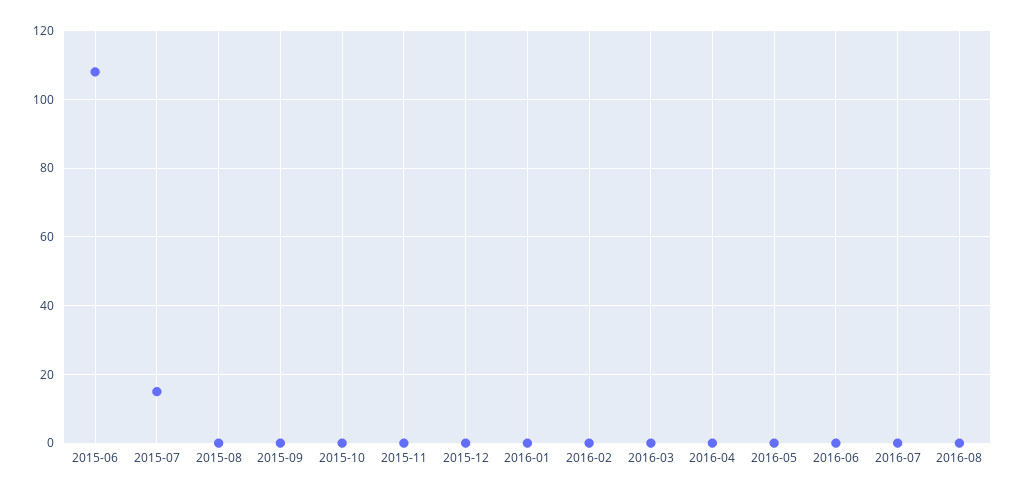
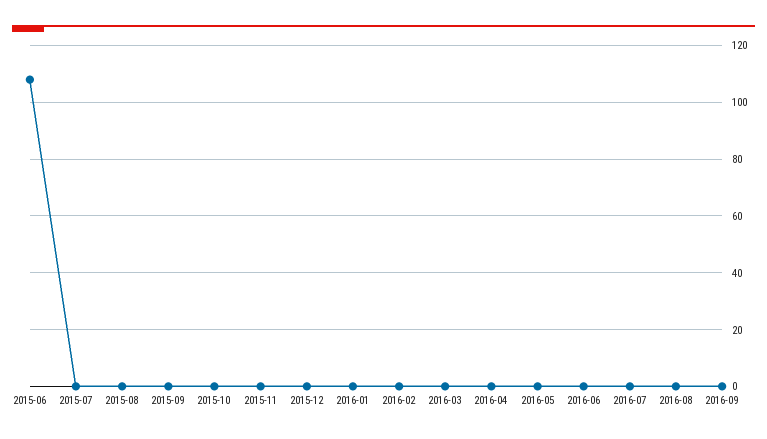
2015-07: 15 -> 0
2016-09: none -> 0

